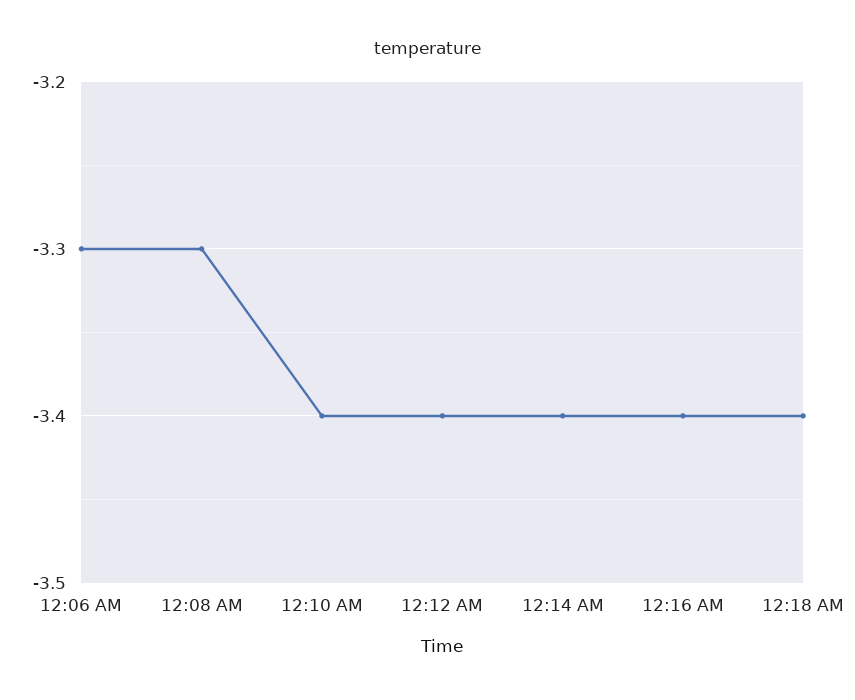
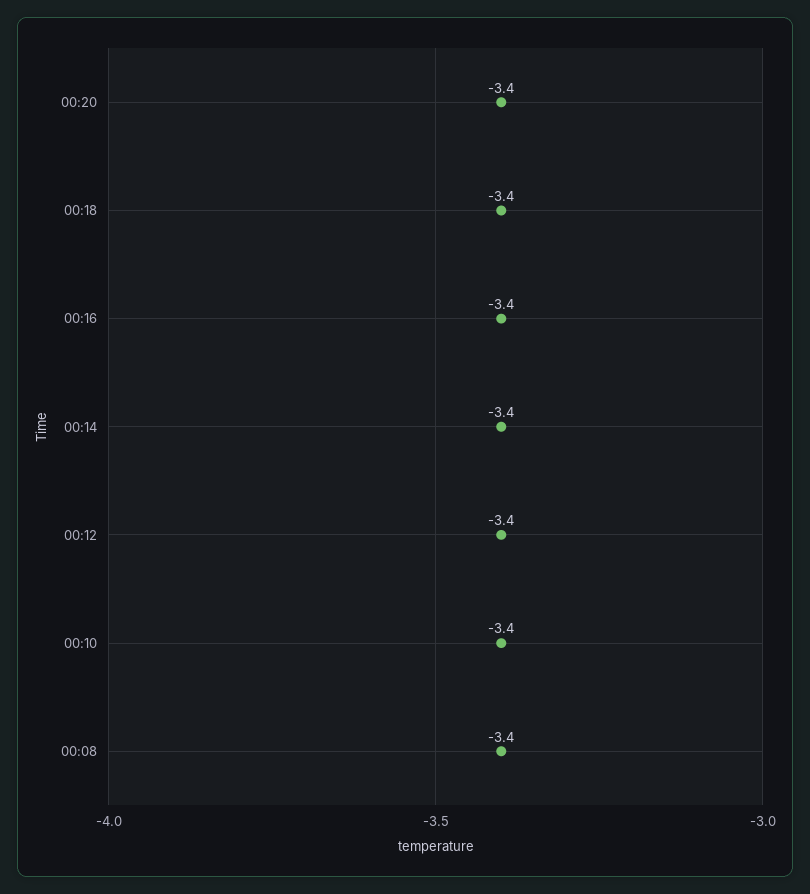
12:06 AM: -3.3 -> none
12:08 AM: -3.3 -> -3.4
00:20: none -> -3.4

